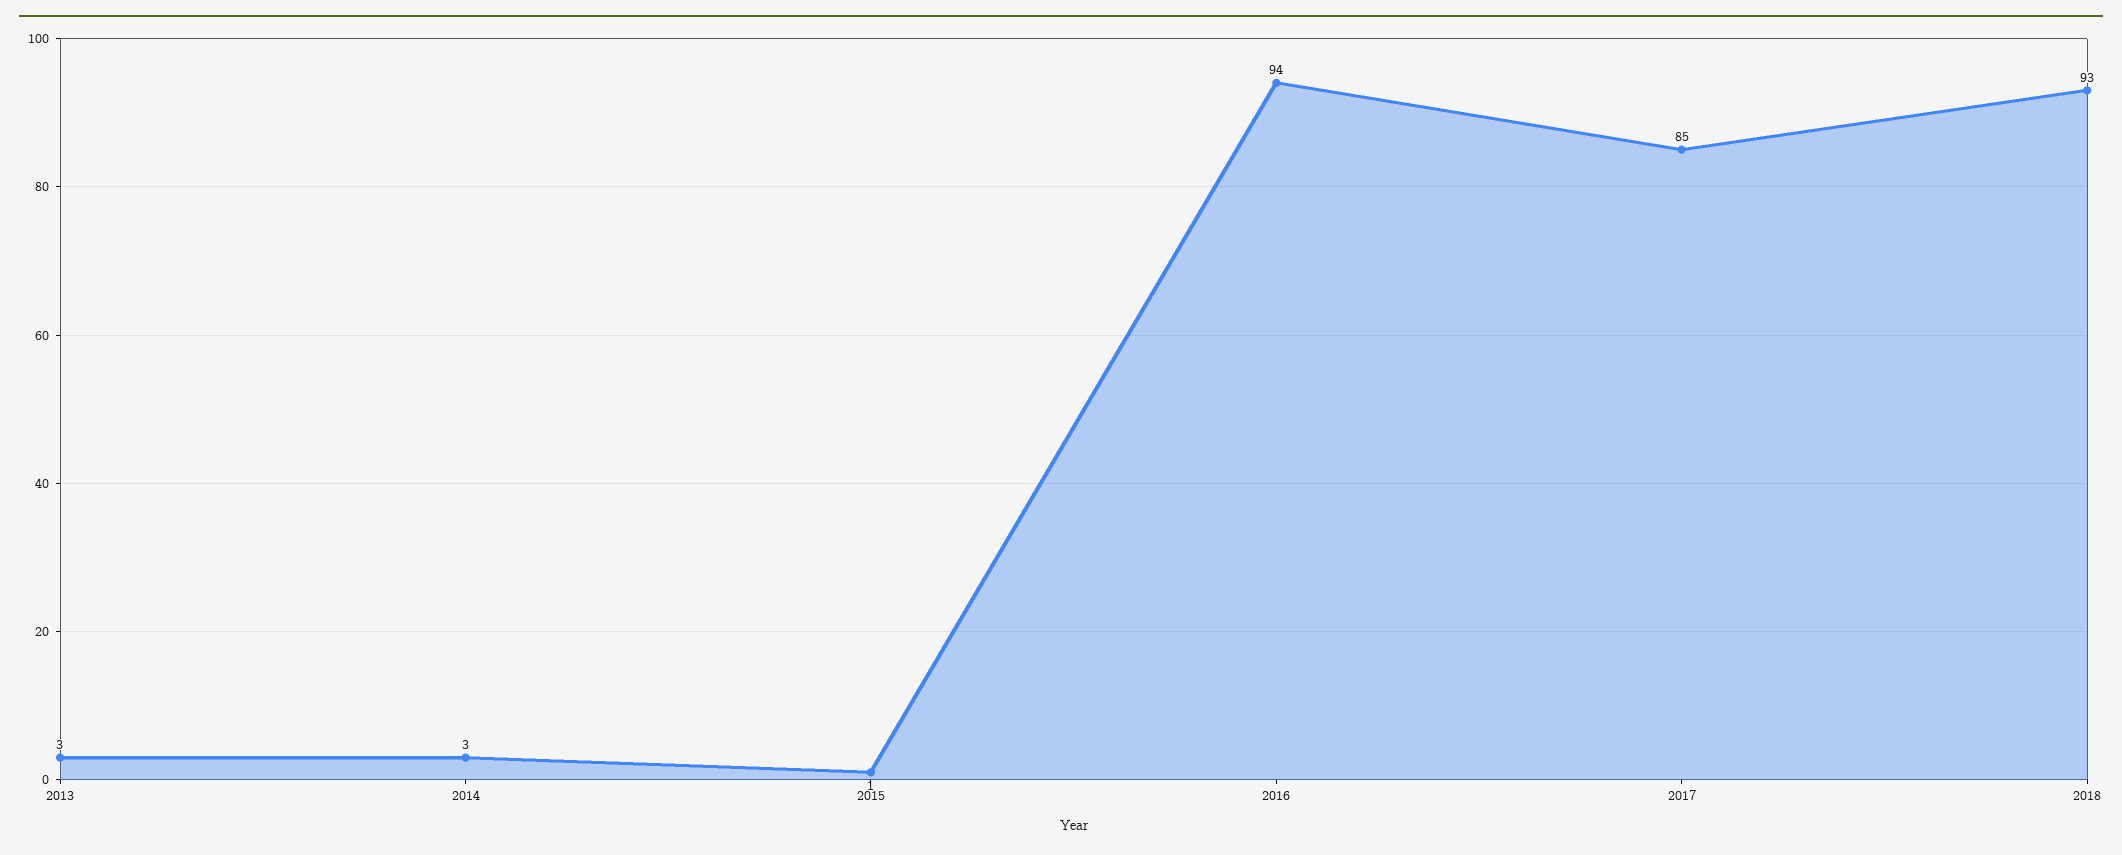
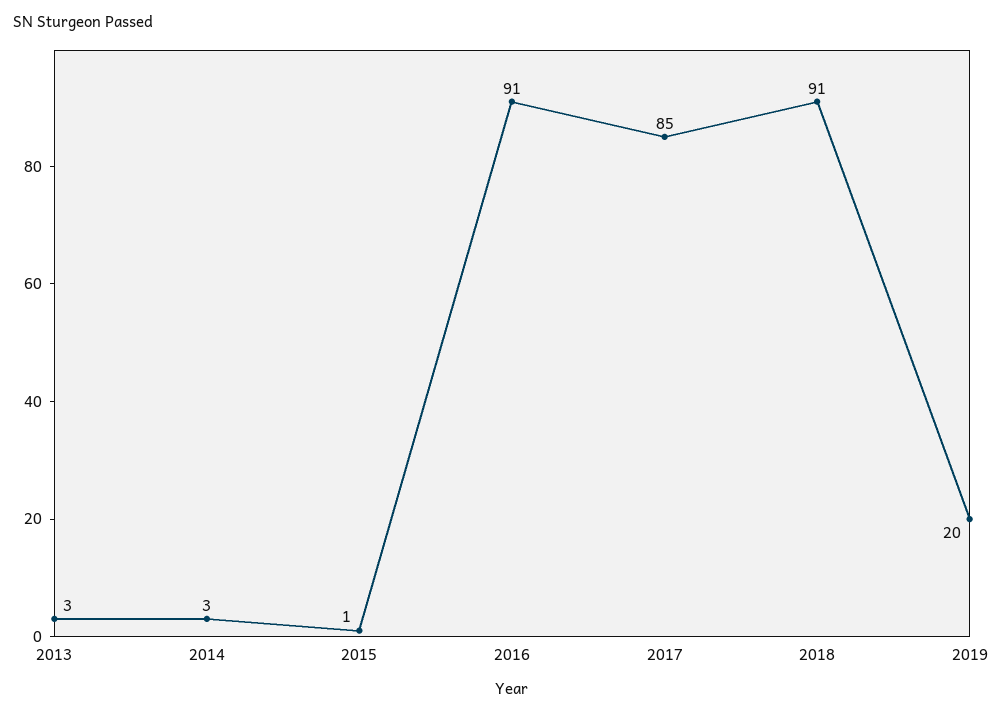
2016: 94 -> 91
2018: 93 -> 91
2019: none -> 20

